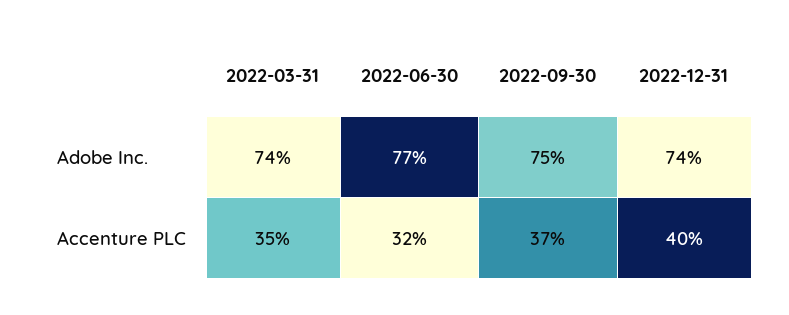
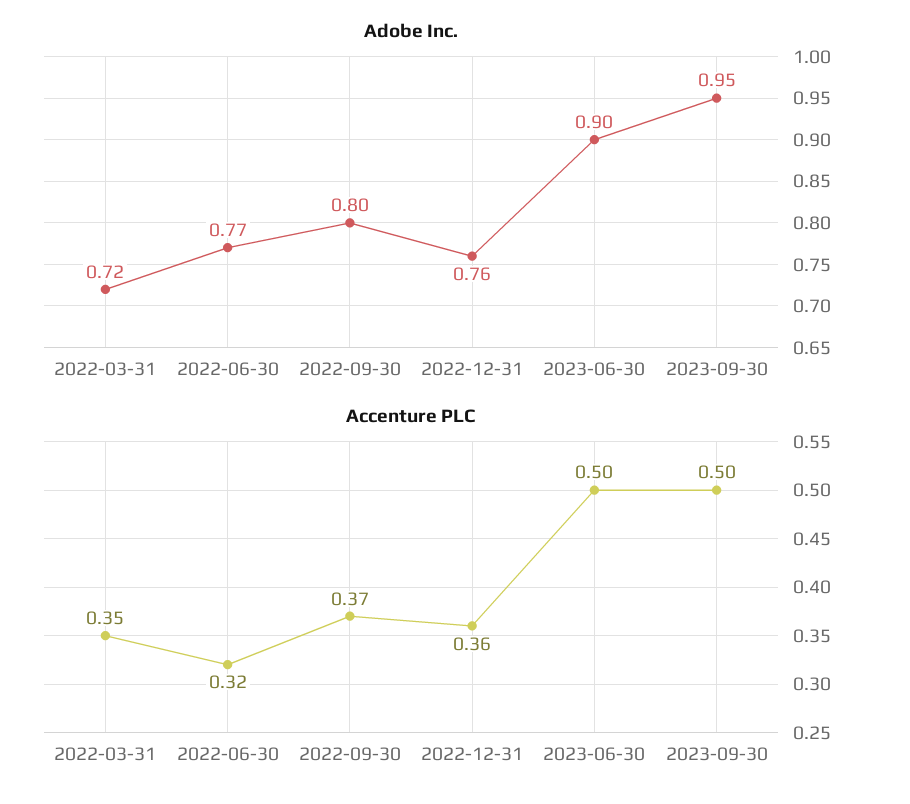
Adobe Inc., 2022-03-31: 0.74 -> 0.72
Adobe Inc., 2022-09-30: 0.75 -> 0.8
Adobe Inc., 2022-12-31: 0.74 -> 0.76
Accenture PLC, 2022-12-31: 0.4 -> 0.36
Adobe Inc., 2023-06-30: none -> 0.9
Adobe Inc., 2023-09-30: none -> 0.95
Accenture PLC, 2023-06-30: none -> 0.5
Accenture PLC, 2023-09-30: none -> 0.5

